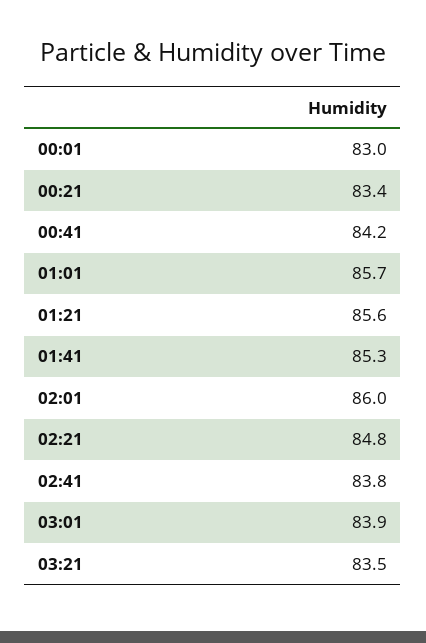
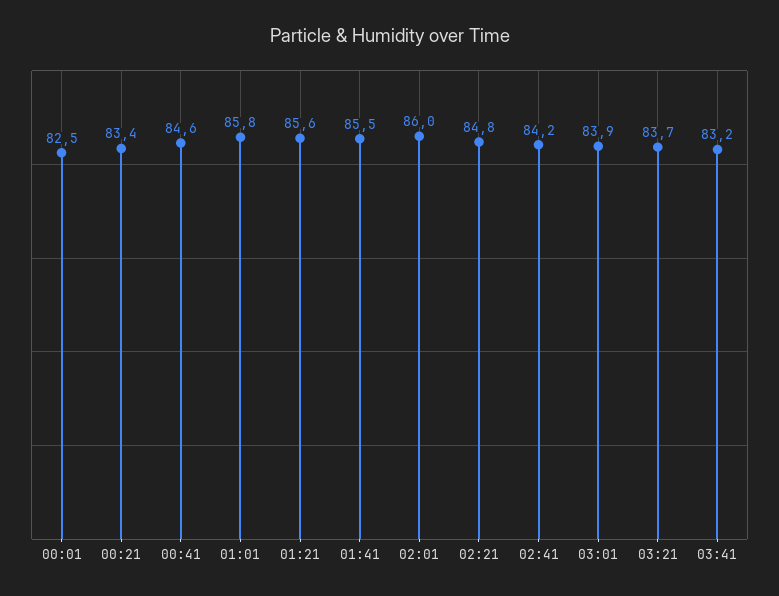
00:01: 83 -> 82.5
00:41: 84.2 -> 84.6
01:01: 85.7 -> 85.8
01:41: 85.3 -> 85.5
02:41: 83.8 -> 84.2
03:21: 83.5 -> 83.7
03:41: none -> 83.2

